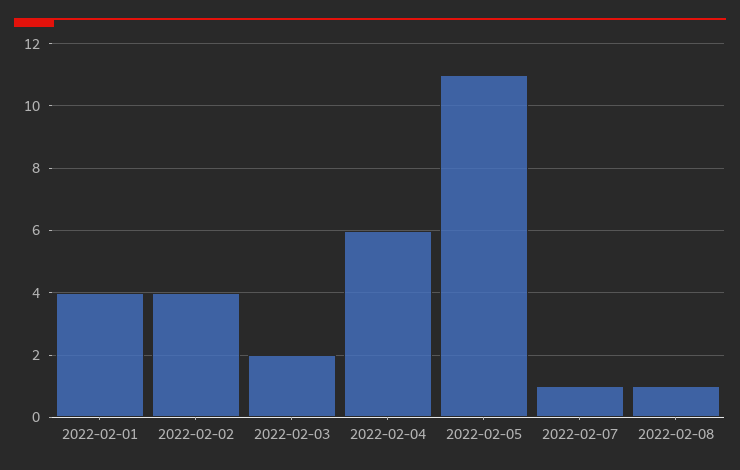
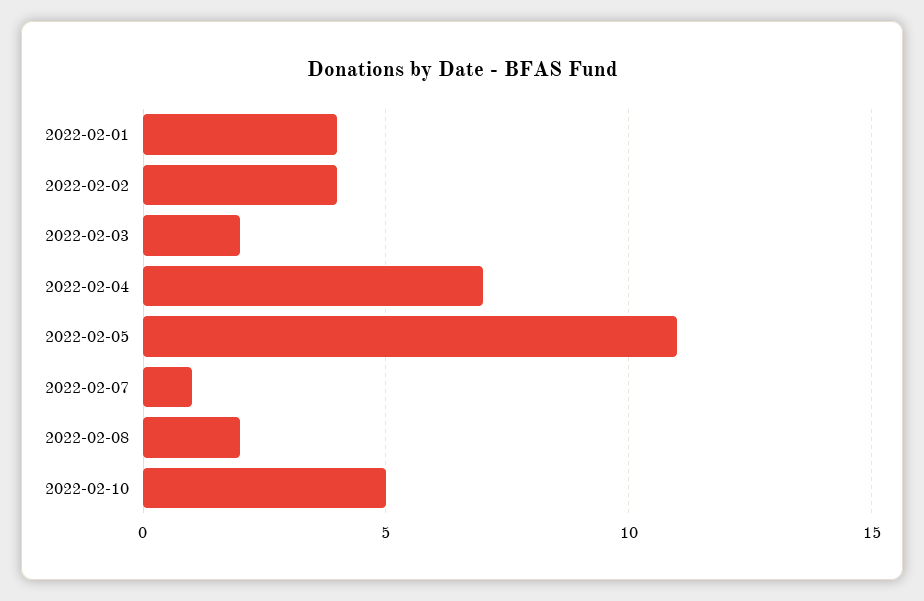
2022-02-04: 6 -> 7
2022-02-08: 1 -> 2
2022-02-10: none -> 5

